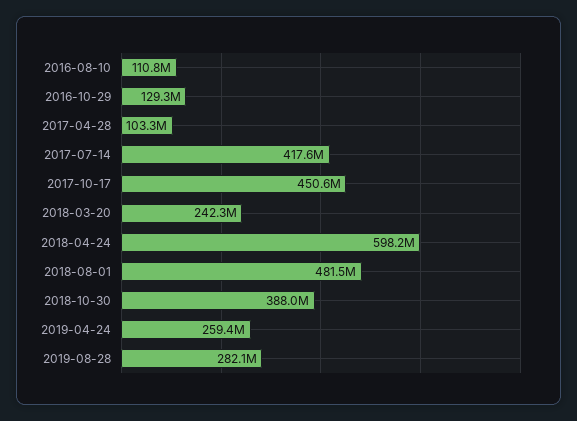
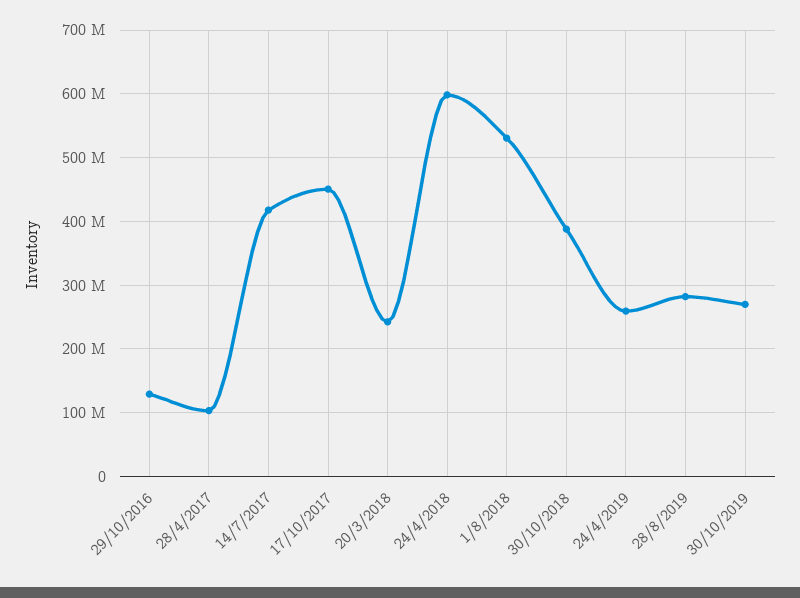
2016-08-10: 110800000 -> none
2018-08-01: 481500000 -> 530000000
30/10/2019: none -> 270000000

